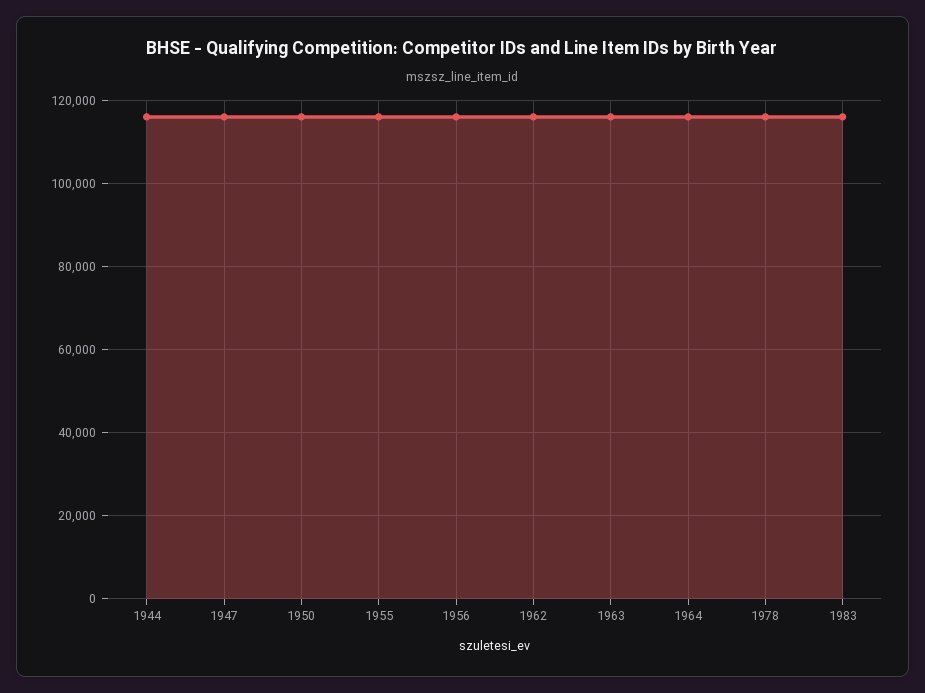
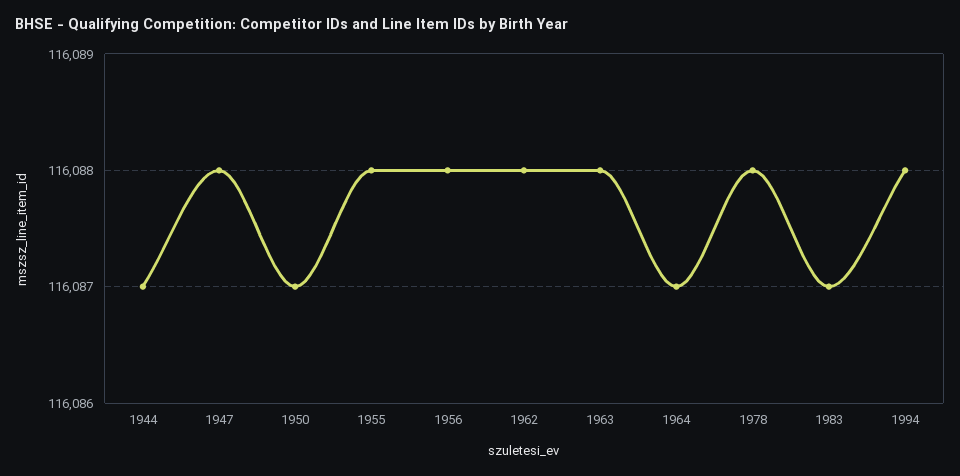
1994: none -> 116088

